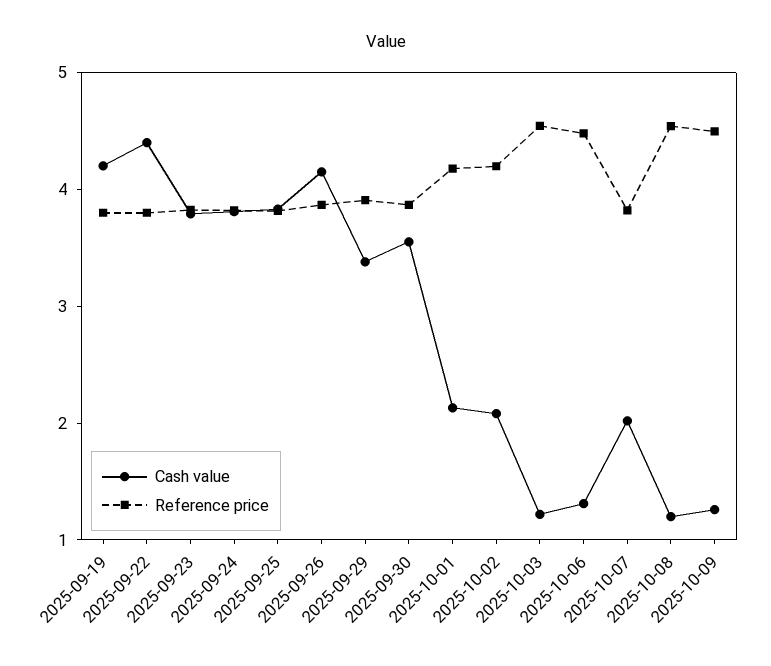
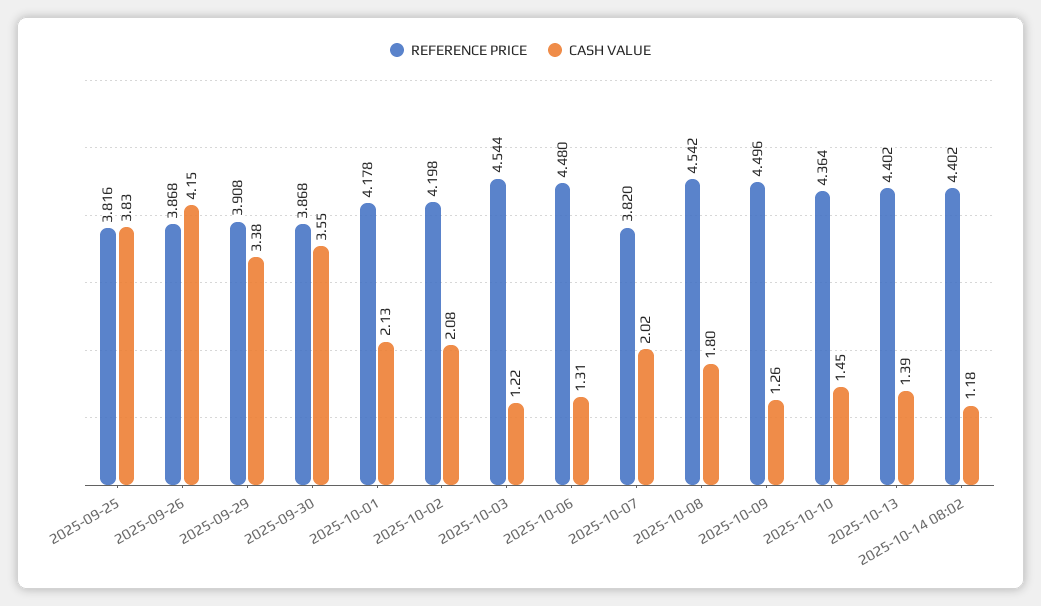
Cash value, 2025-09-19: 4.2 -> none
Reference price, 2025-09-19: 3.8 -> none
Cash value, 2025-09-22: 4.4 -> none
Reference price, 2025-09-22: 3.8 -> none
Cash value, 2025-09-23: 3.8 -> none
Reference price, 2025-09-23: 3.8 -> none
Cash value, 2025-09-24: 3.8 -> none
Reference price, 2025-09-24: 3.8 -> none
Cash value, 2025-10-08: 1.2 -> 1.8
Reference price, 2025-10-10: none -> 4.364
Cash value, 2025-10-10: none -> 1.45
Reference price, 2025-10-13: none -> 4.402
Cash value, 2025-10-13: none -> 1.39
Reference price, 2025-10-14 08:02: none -> 4.402
Cash value, 2025-10-14 08:02: none -> 1.18

